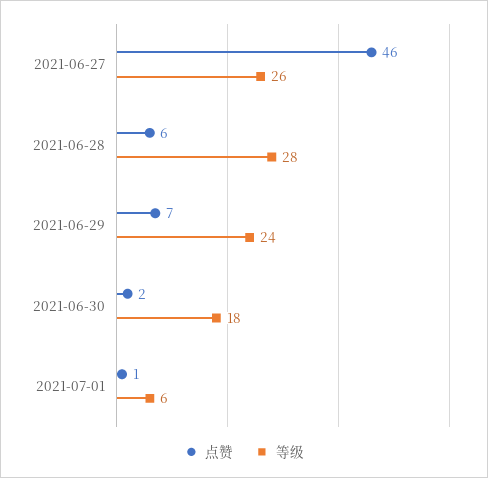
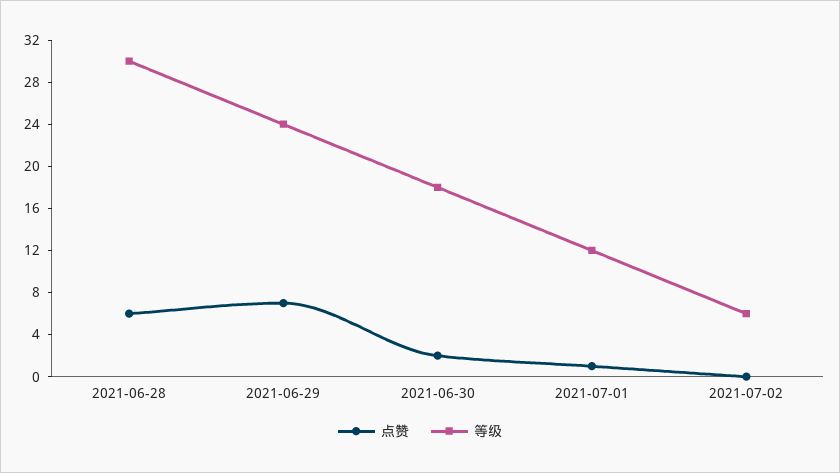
点赞, 2021-06-27: 46 -> none
等级, 2021-06-27: 26 -> none
等级, 2021-06-28: 28 -> 30
等级, 2021-07-01: 6 -> 12
点赞, 2021-07-02: none -> 0
等级, 2021-07-02: none -> 6

